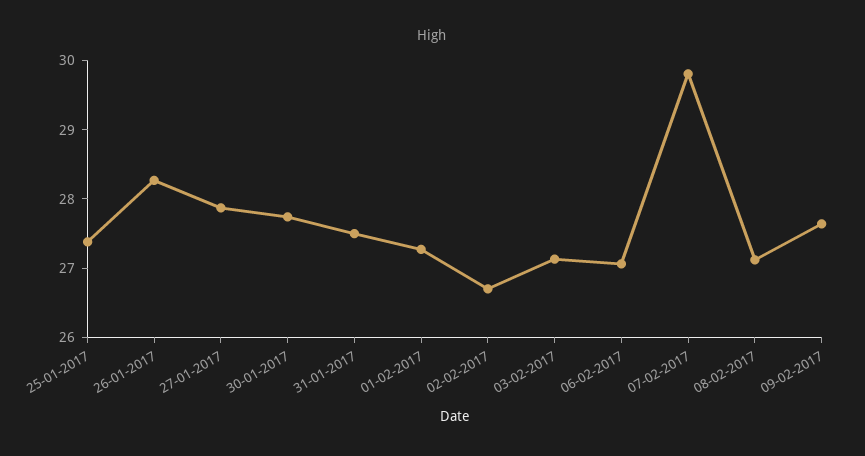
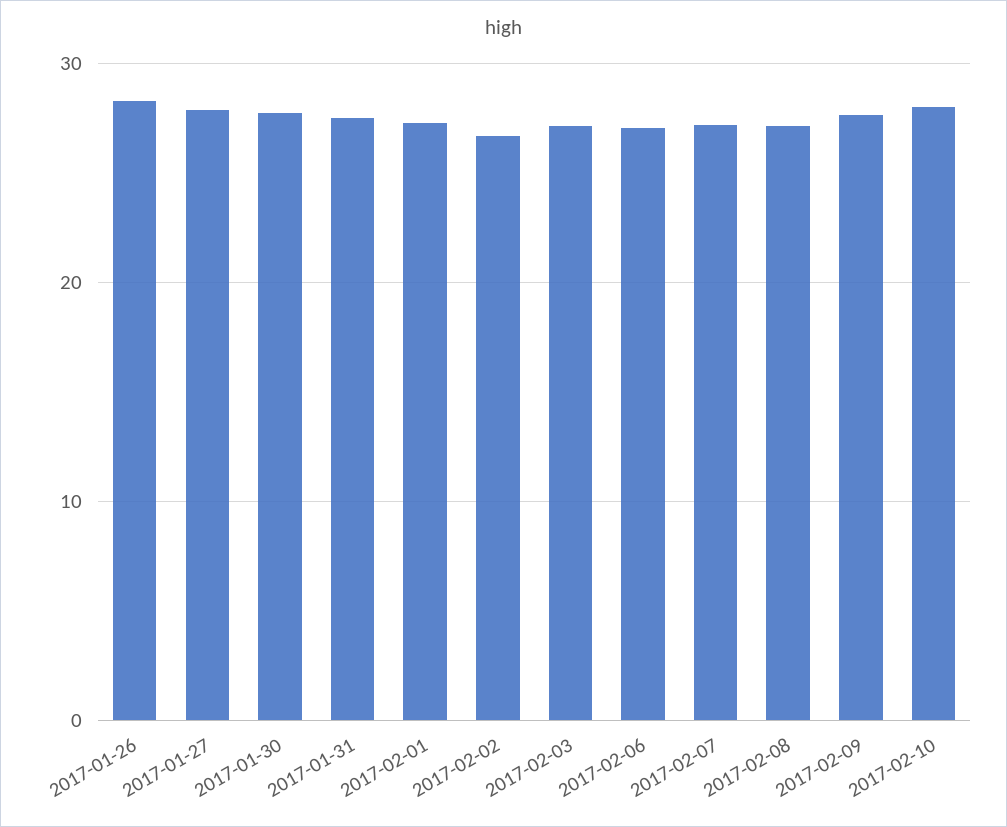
25-01-2017: 27.4 -> none
07-02-2017: 29.8 -> 27
2017-02-10: none -> 28

